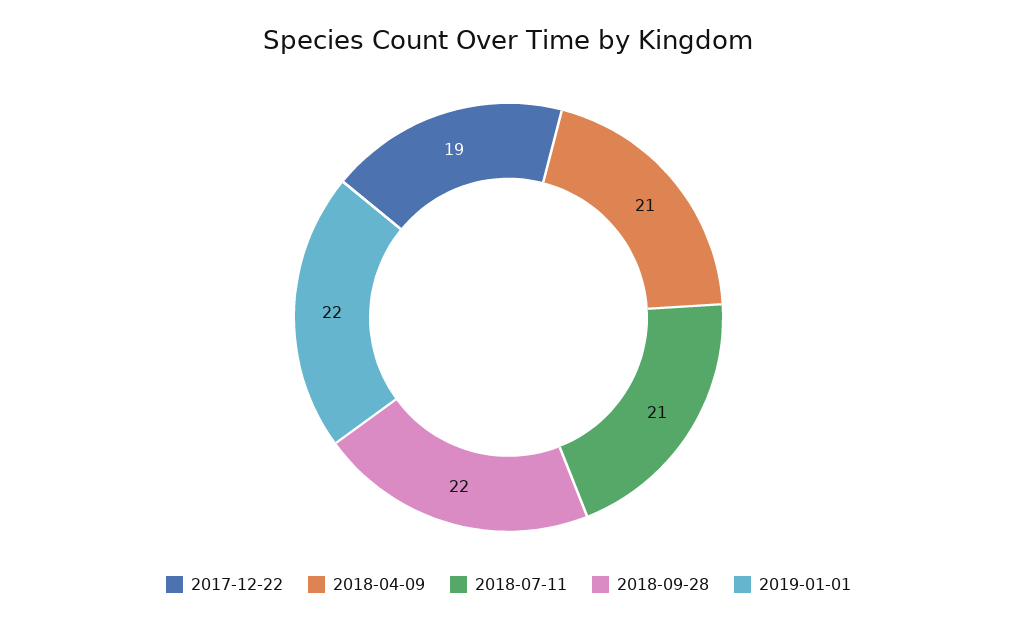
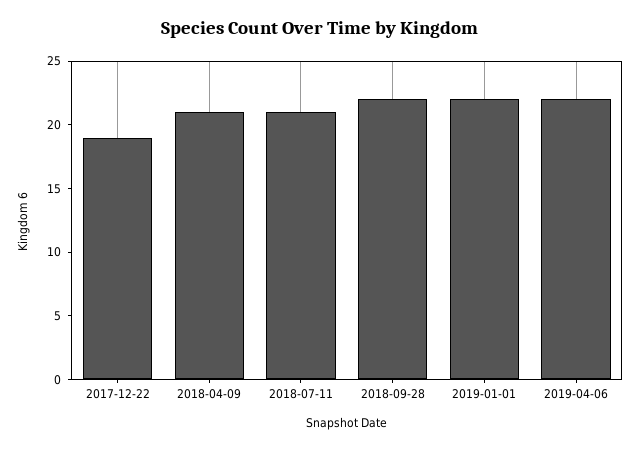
2019-04-06: none -> 22

